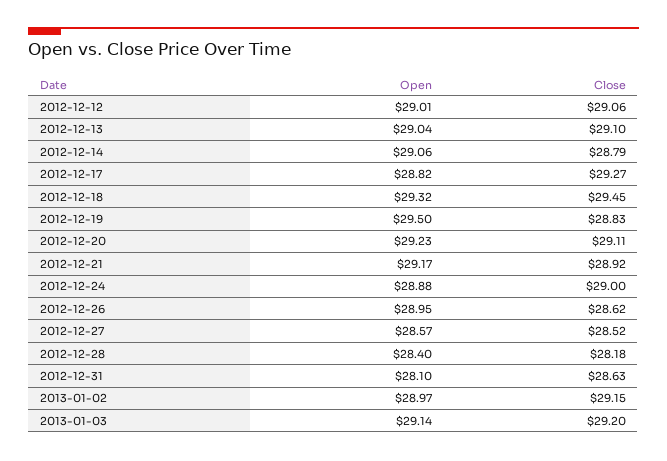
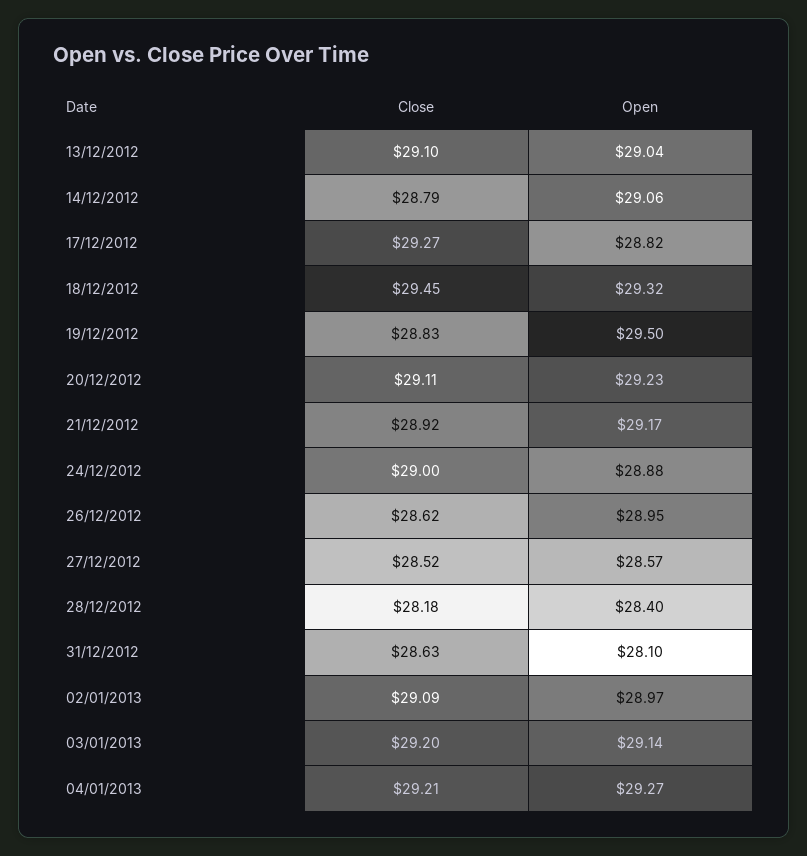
Open, 2012-12-12: 29.01 -> none
Close, 2012-12-12: 29.06 -> none
Close, 2013-01-02: 29.15 -> 29.09
Close, 04/01/2013: none -> 29.21
Open, 04/01/2013: none -> 29.27

